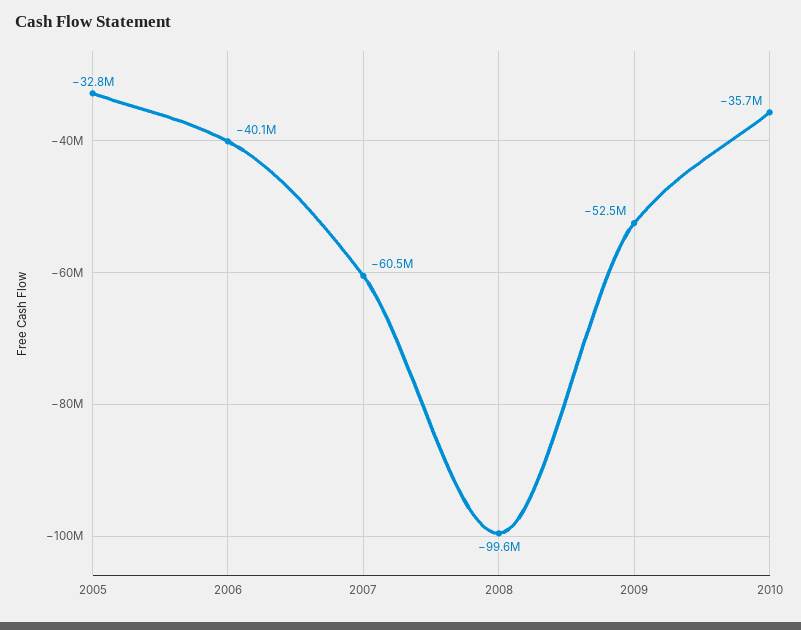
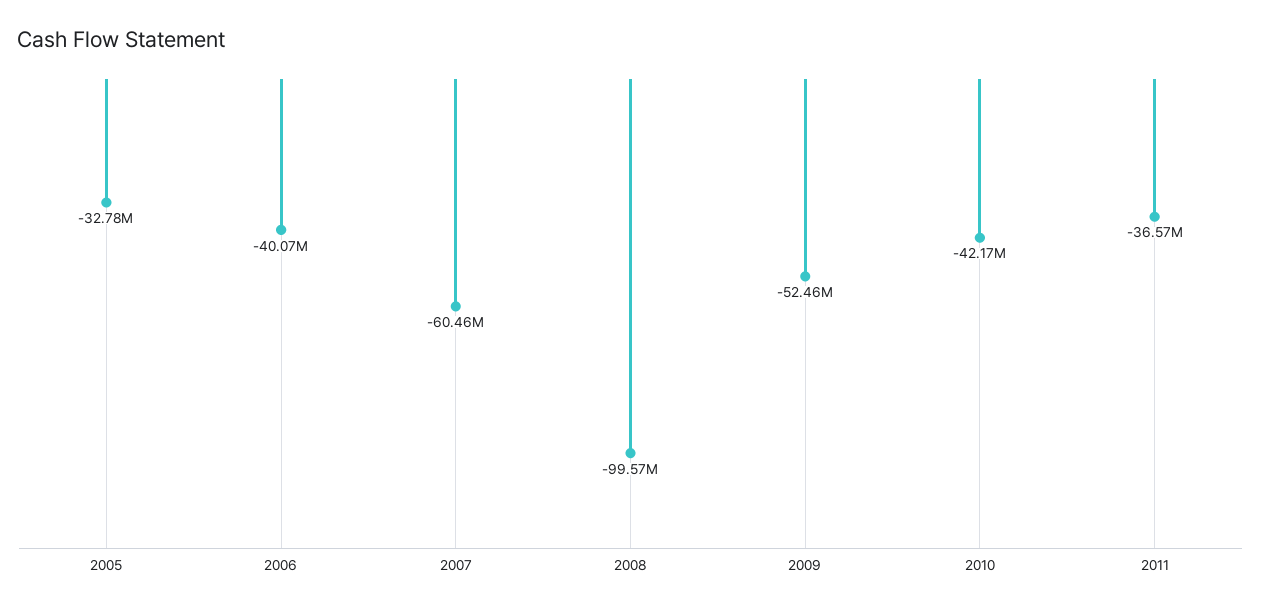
2010: -35700000 -> -42170000
2011: none -> -36570000

